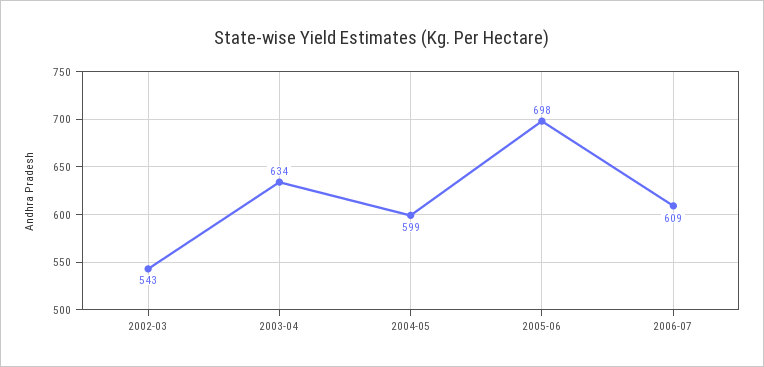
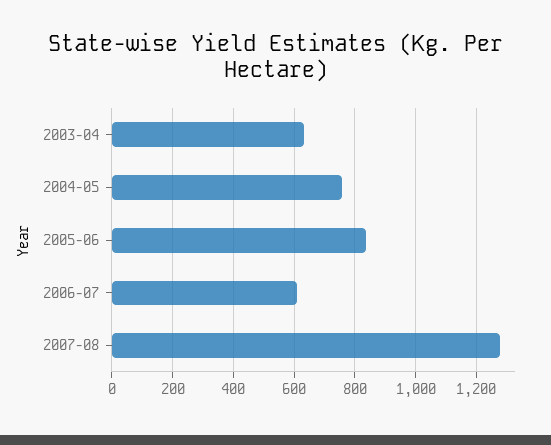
2002-03: 543 -> none
2004-05: 599 -> 760
2005-06: 698 -> 840
2007-08: none -> 1280

